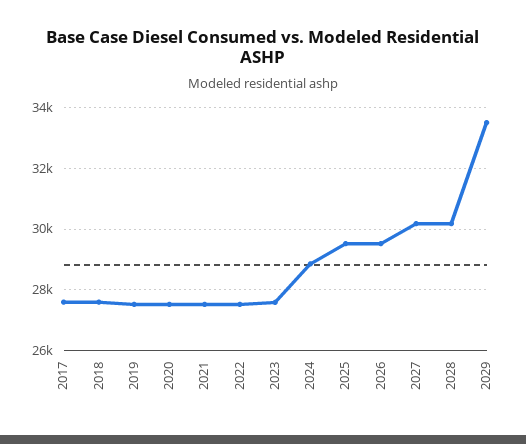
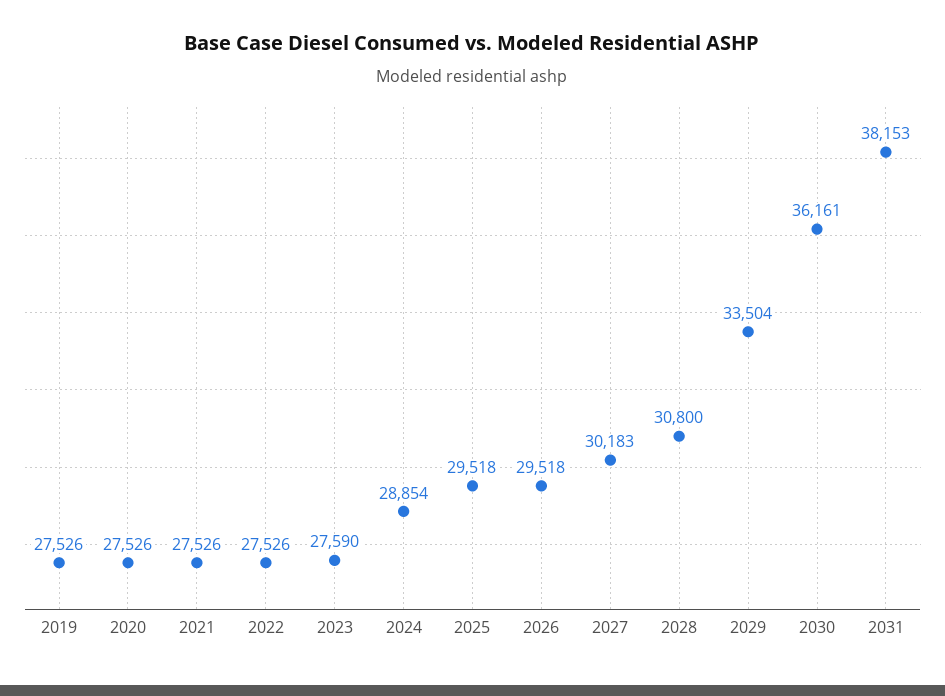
2017: 27600 -> none
2018: 27600 -> none
2028: 30200 -> 30800
2030: none -> 36161
2031: none -> 38153

